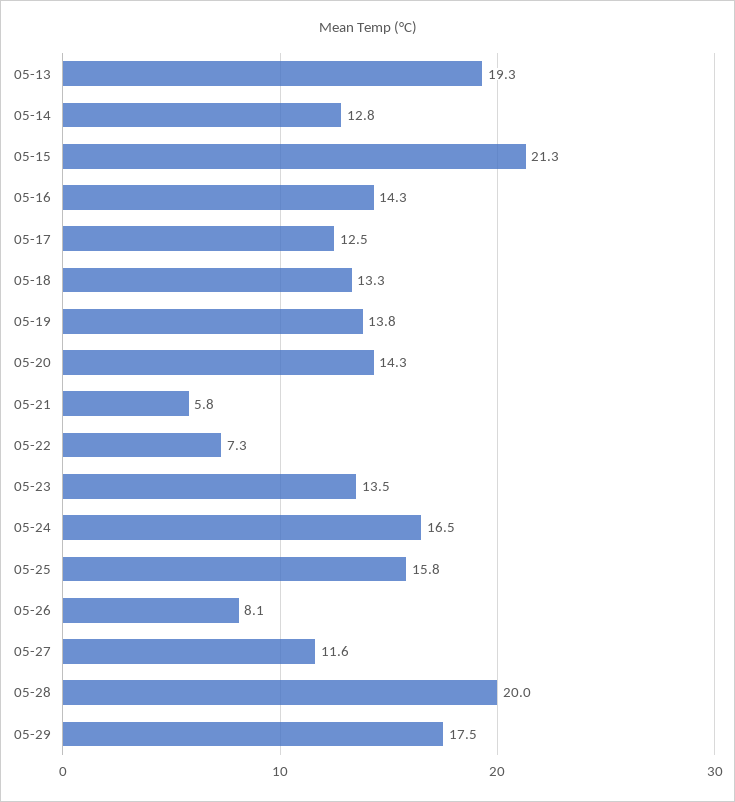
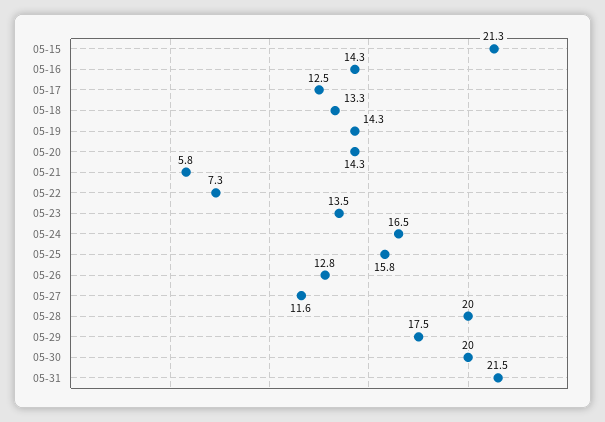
05-13: 19.3 -> none
05-14: 12.8 -> none
05-19: 13.8 -> 14.3
05-26: 8.1 -> 12.8
05-30: none -> 20
05-31: none -> 21.5

